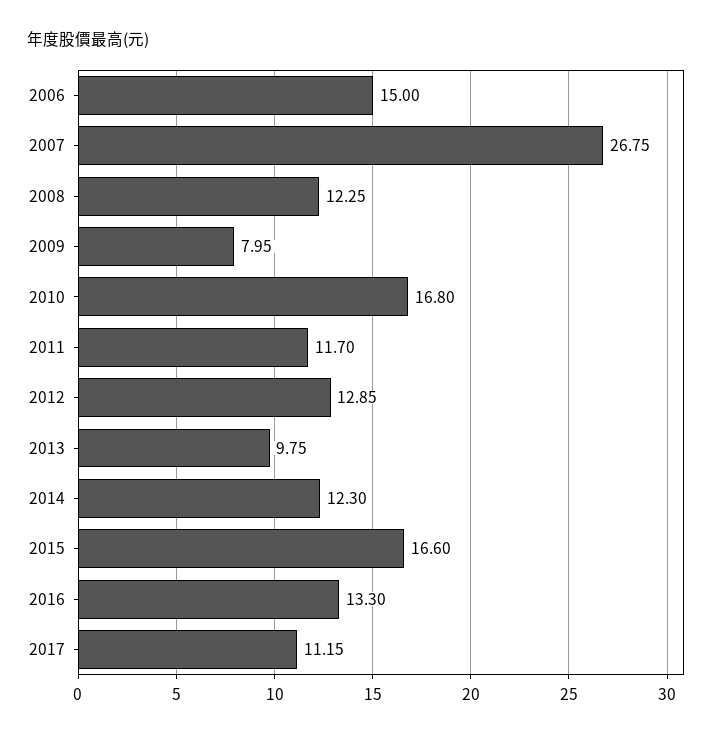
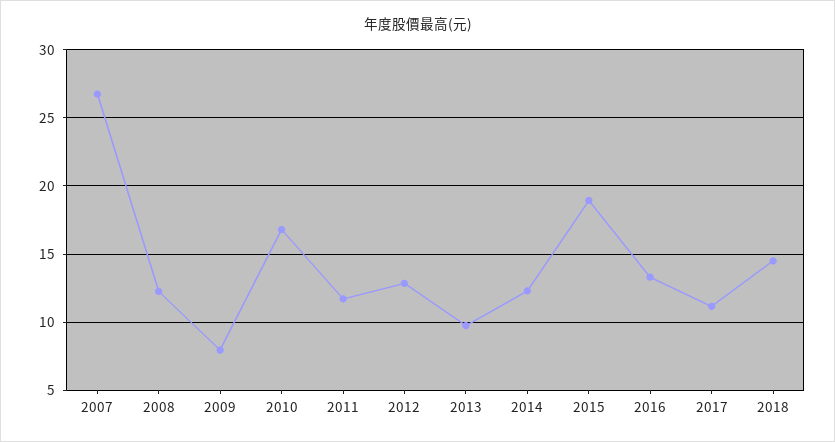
2006: 15 -> none
2015: 16.6 -> 19
2018: none -> 14.5

